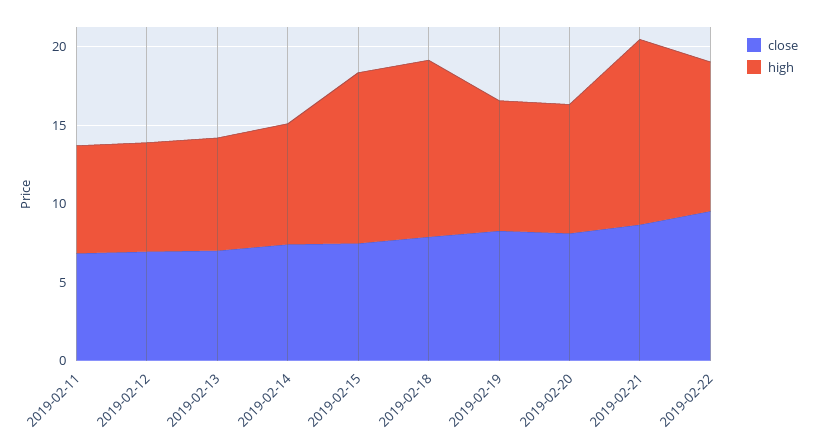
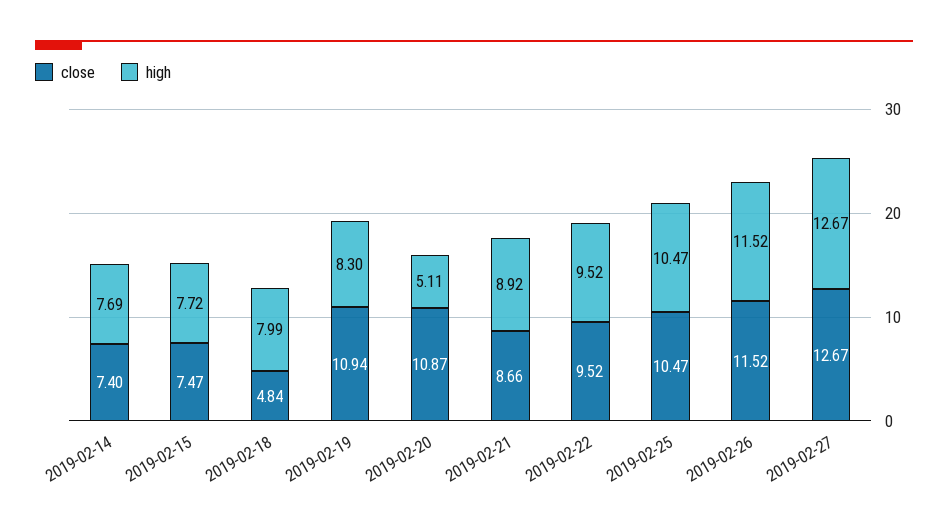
close, 2019-02-11: 7 -> none
high, 2019-02-11: 7 -> none
close, 2019-02-12: 7 -> none
high, 2019-02-12: 7 -> none
close, 2019-02-13: 7 -> none
high, 2019-02-13: 7 -> none
high, 2019-02-15: 11 -> 7.72
close, 2019-02-18: 8 -> 4.84
high, 2019-02-18: 11 -> 7.99
close, 2019-02-19: 8 -> 10.94
close, 2019-02-20: 8 -> 10.87
high, 2019-02-20: 8 -> 5.11
high, 2019-02-21: 12 -> 8.92
close, 2019-02-25: none -> 10.47
high, 2019-02-25: none -> 10.47
close, 2019-02-26: none -> 11.52
high, 2019-02-26: none -> 11.52
close, 2019-02-27: none -> 12.67
high, 2019-02-27: none -> 12.67

